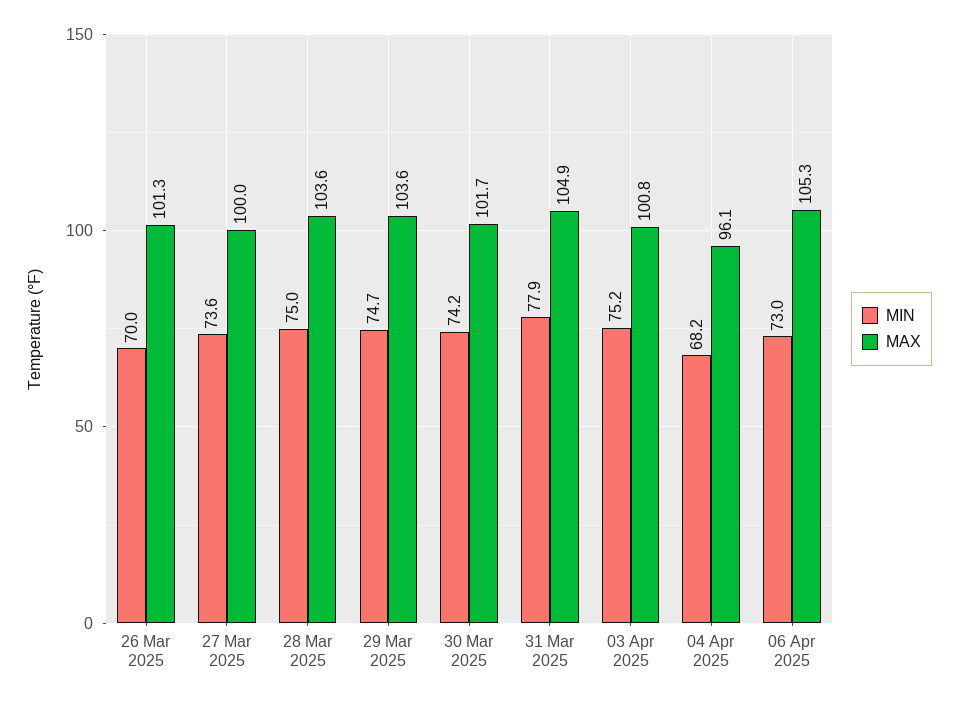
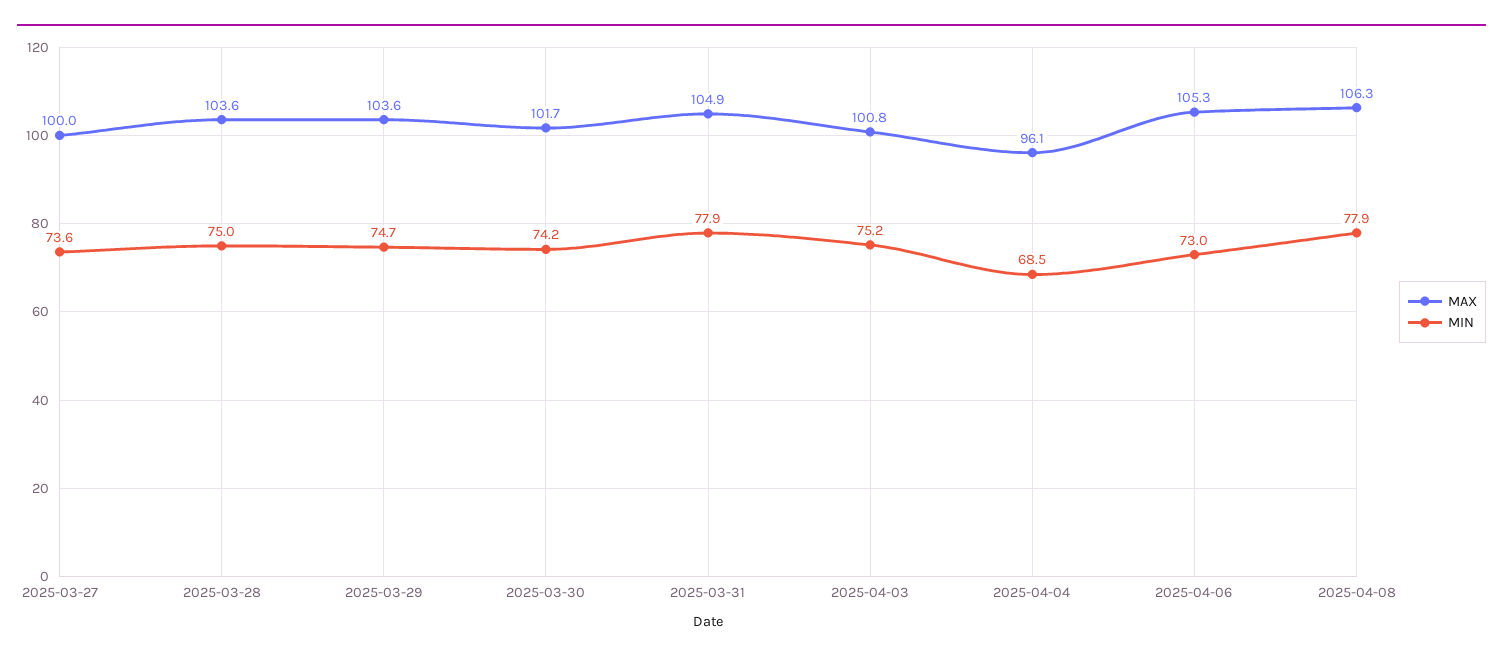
MIN, 26 Mar 2025: 70 -> none
MAX, 26 Mar 2025: 101.3 -> none
MIN, 04 Apr 2025: 68.2 -> 68.5
MAX, 2025-04-08: none -> 106.3
MIN, 2025-04-08: none -> 77.9

